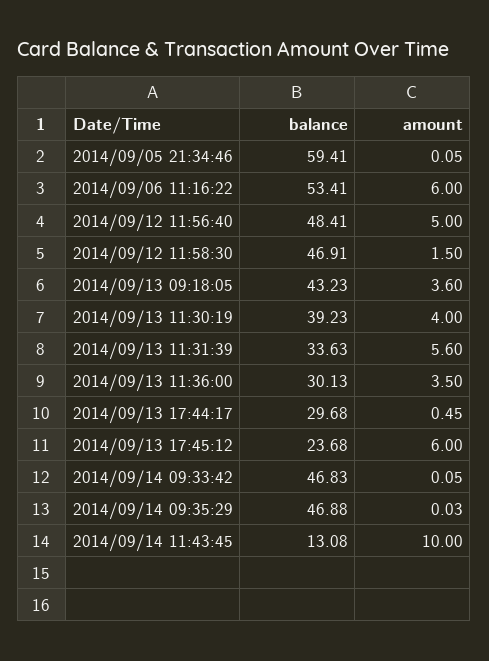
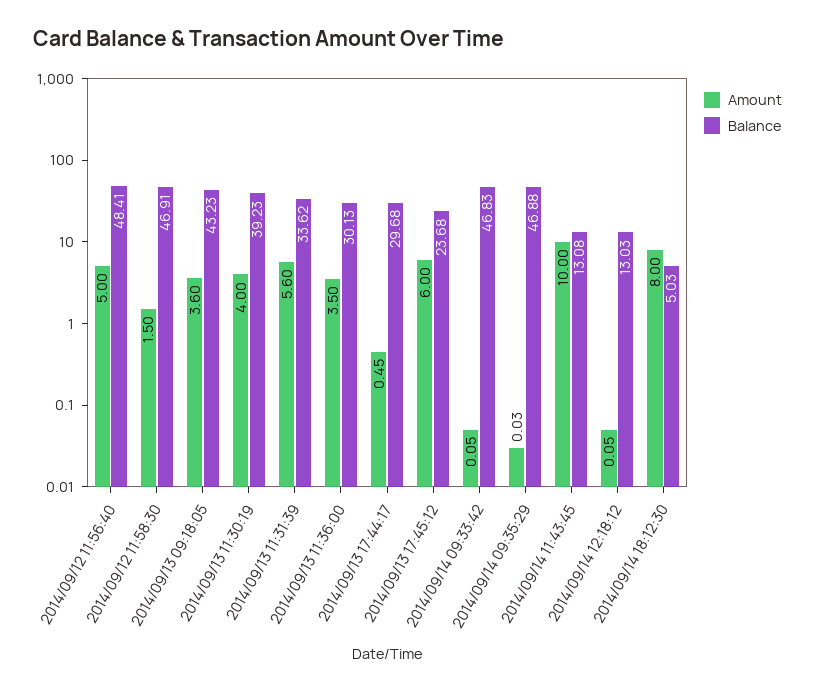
balance, 2014/09/05 21:34:46: 59.41 -> none
amount, 2014/09/05 21:34:46: 0.05 -> none
balance, 2014/09/06 11:16:22: 53.41 -> none
amount, 2014/09/06 11:16:22: 6 -> none
balance, 2014/09/13 11:31:39: 33.63 -> 33.62
amount, 2014/09/14 12:18:12: none -> 0.05
balance, 2014/09/14 12:18:12: none -> 13.03
amount, 2014/09/14 18:12:30: none -> 8
balance, 2014/09/14 18:12:30: none -> 5.03

